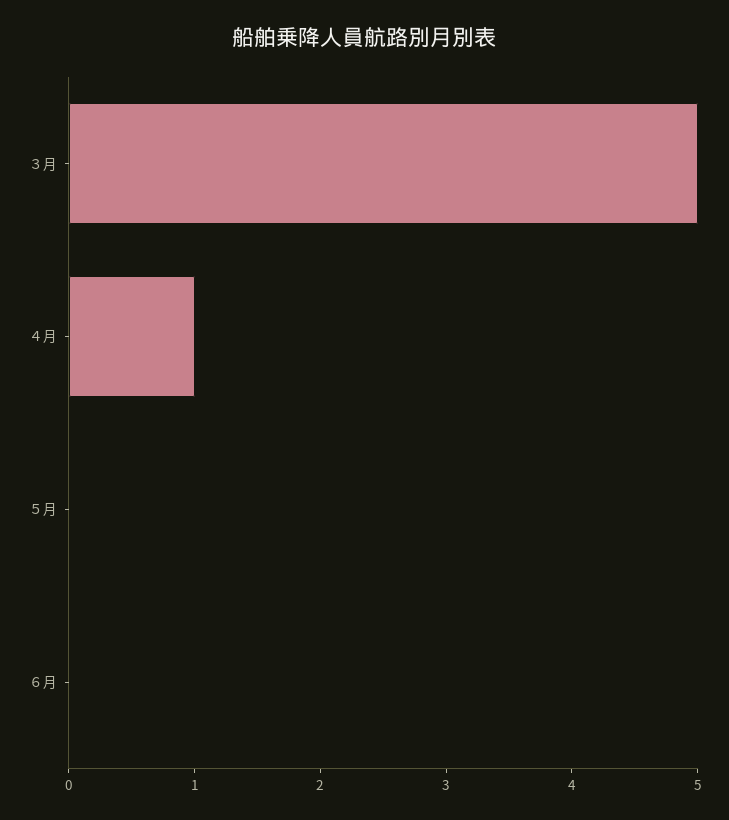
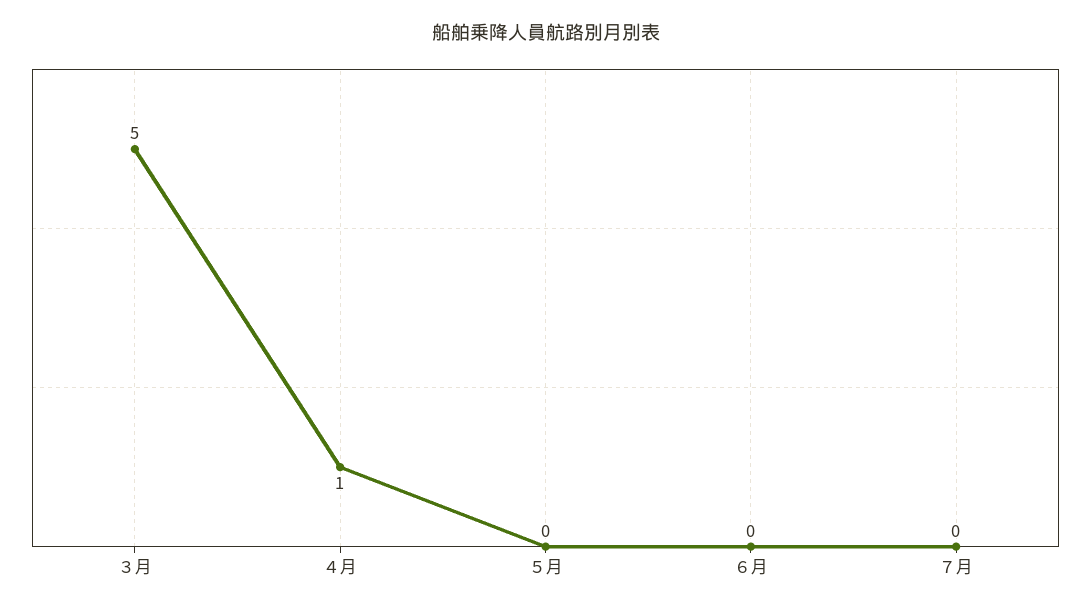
７月: none -> 0

